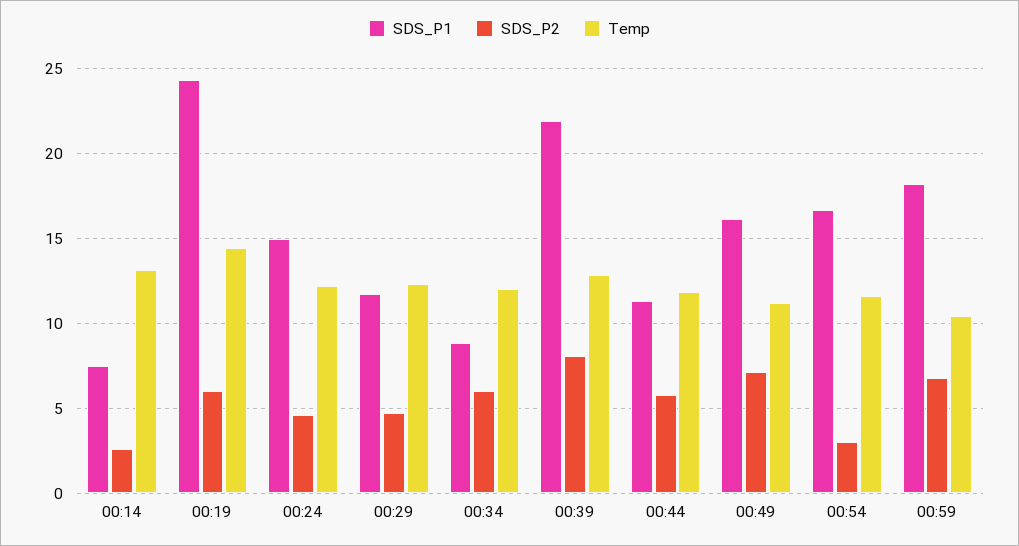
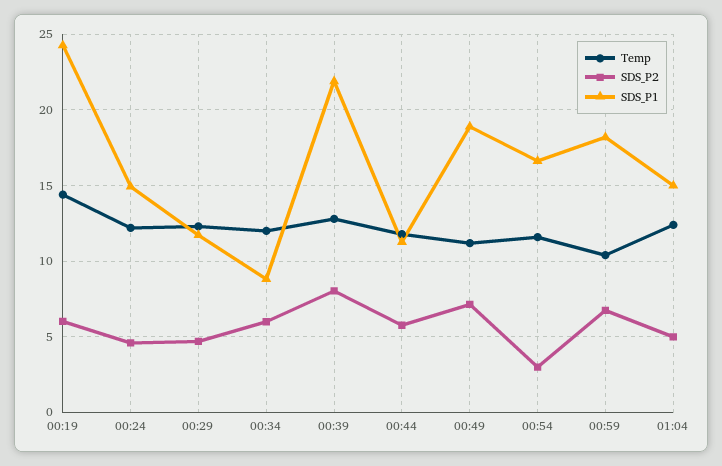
SDS_P1, 00:14: 7.5 -> none
SDS_P2, 00:14: 2.5 -> none
Temp, 00:14: 13 -> none
SDS_P1, 00:49: 16 -> 19
Temp, 01:04: none -> 12.5
SDS_P2, 01:04: none -> 5
SDS_P1, 01:04: none -> 15

